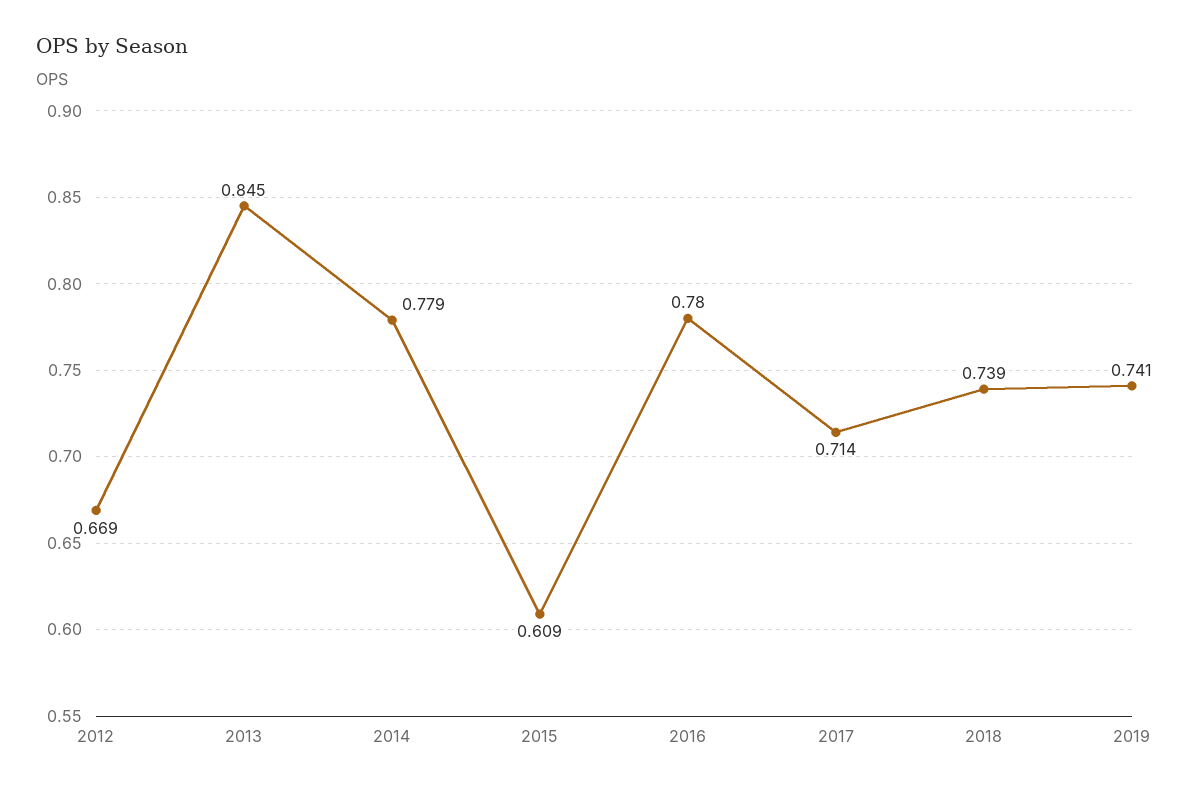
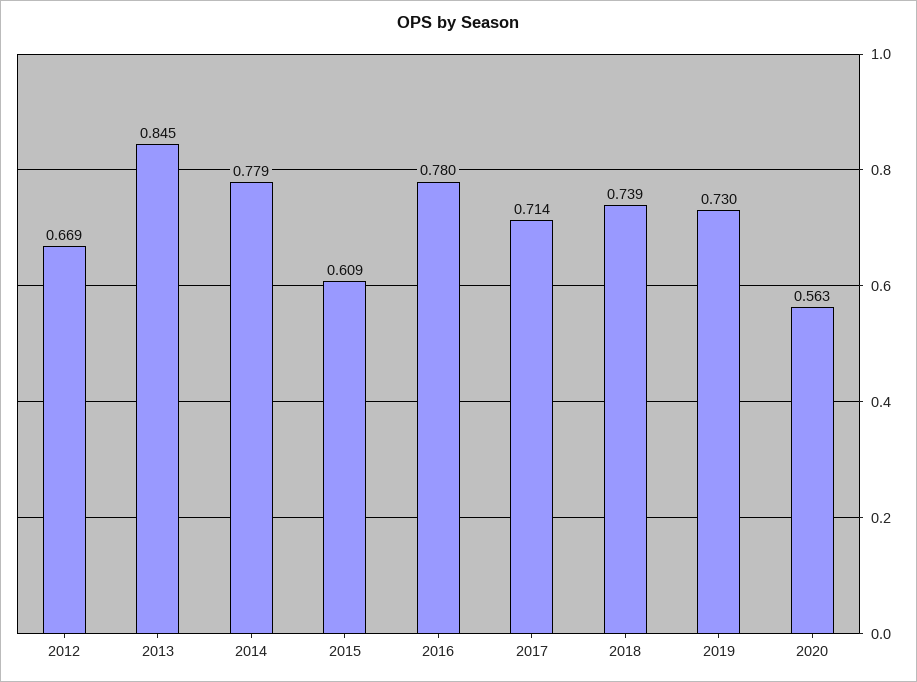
2019: 0.741 -> 0.73
2020: none -> 0.563

